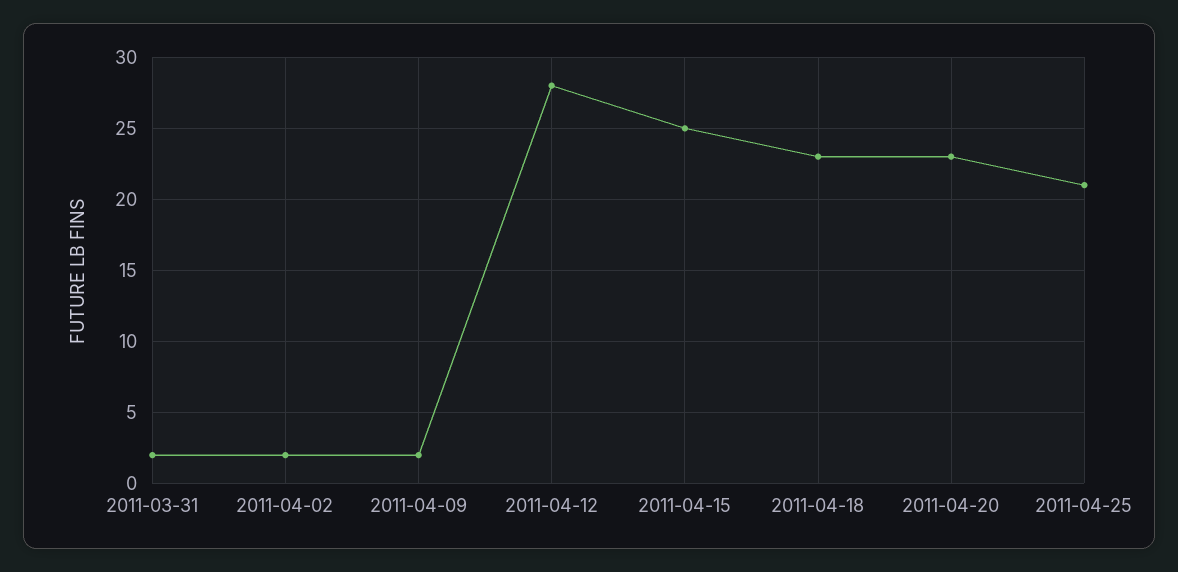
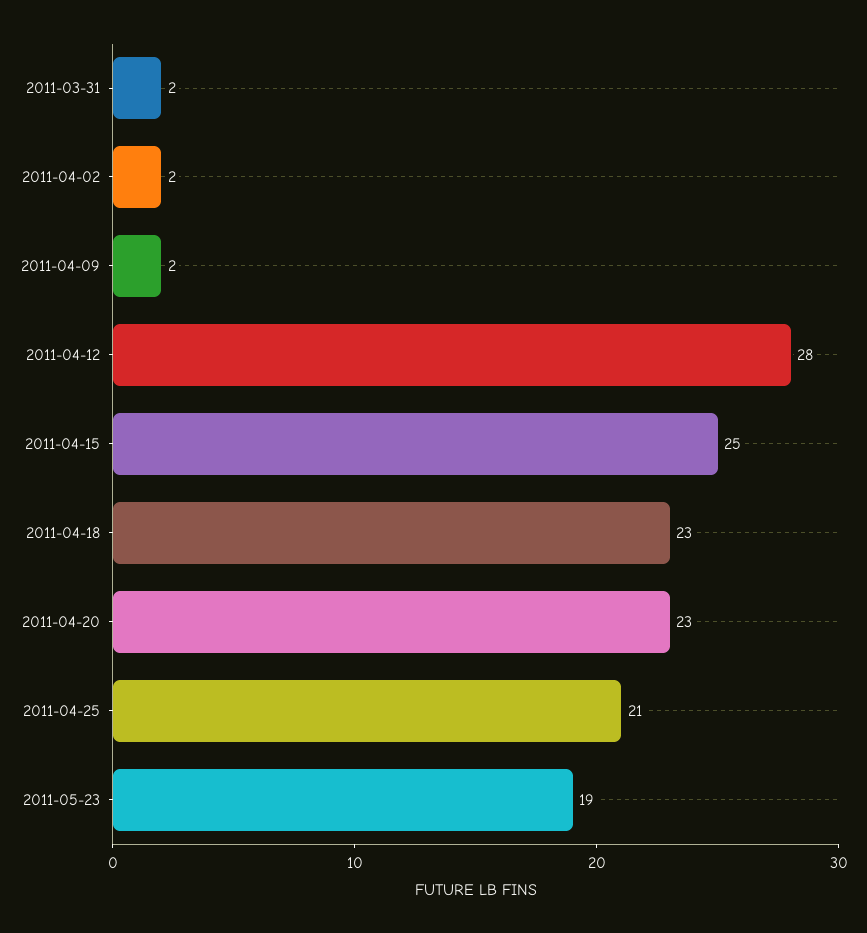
2011-05-23: none -> 19

